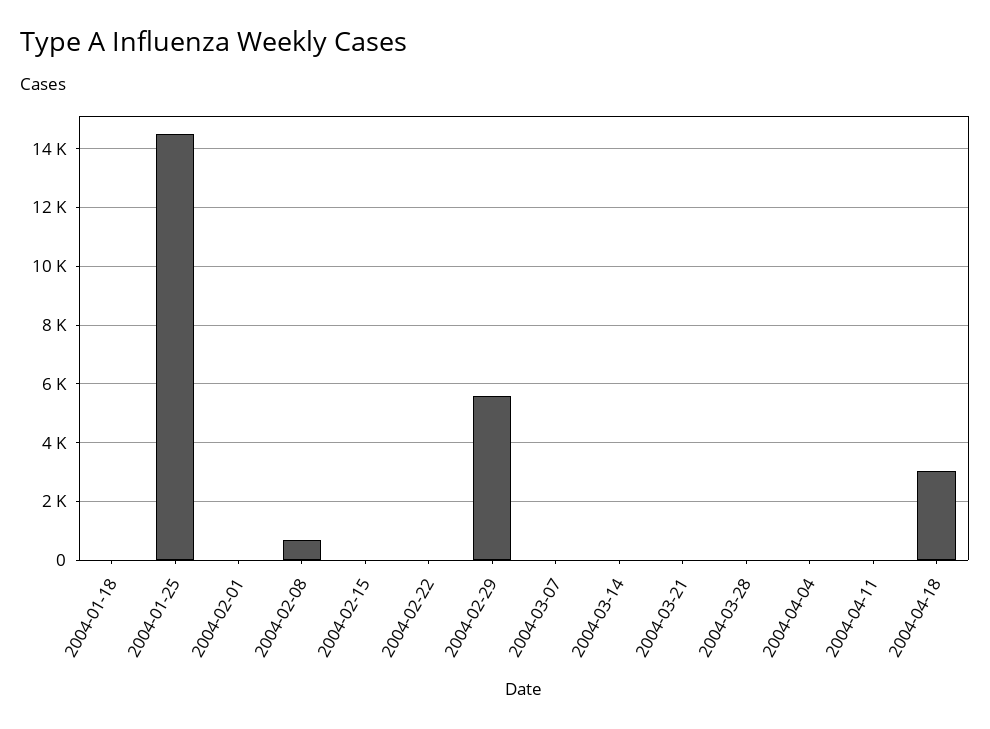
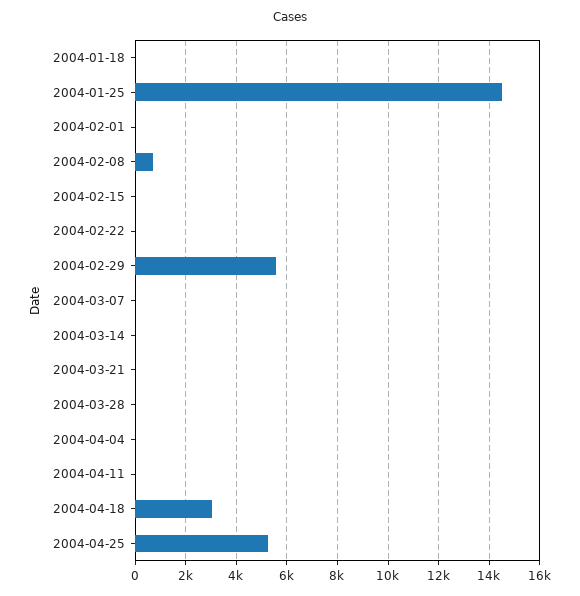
2004-04-25: none -> 5250

